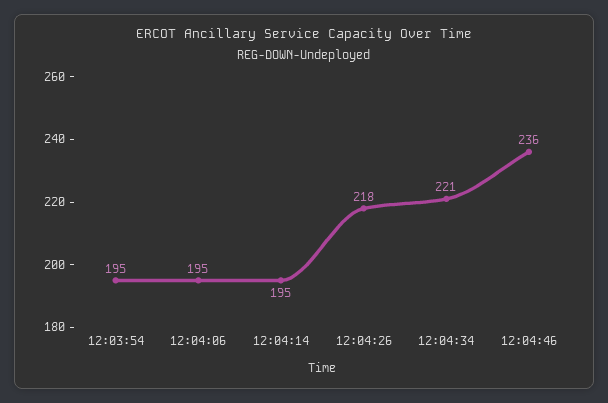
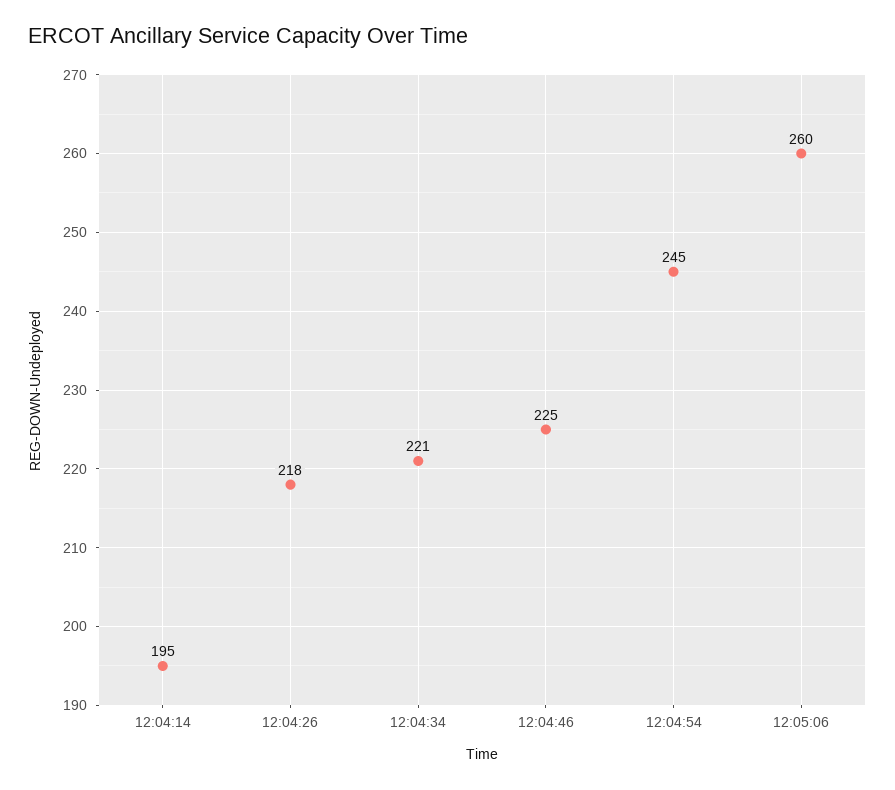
12:03:54: 195 -> none
12:04:06: 195 -> none
12:04:46: 236 -> 225
12:04:54: none -> 245
12:05:06: none -> 260

